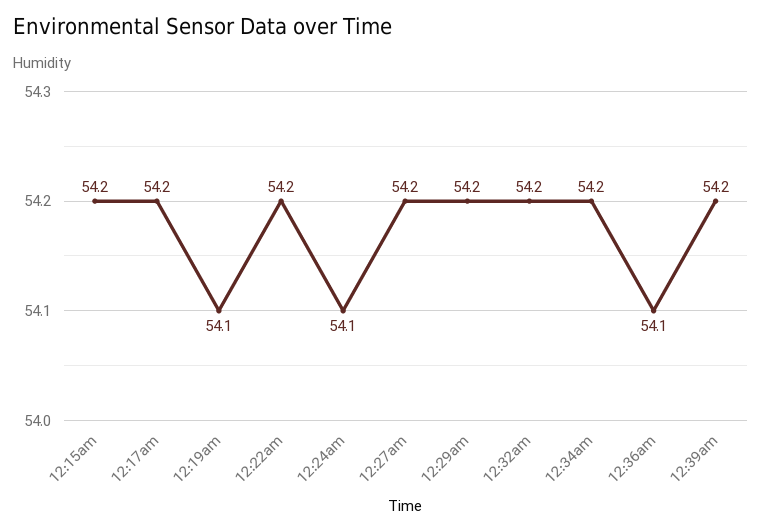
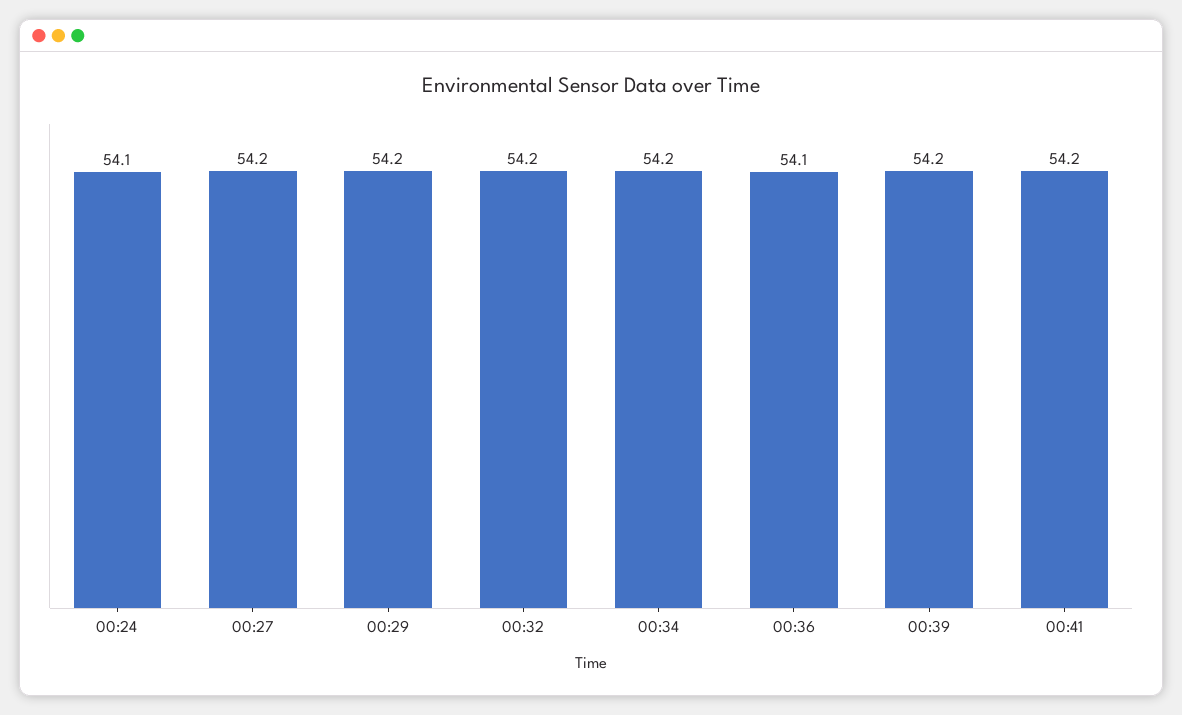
12:15am: 54.2 -> none
12:17am: 54.2 -> none
12:19am: 54.1 -> none
12:22am: 54.2 -> none
00:41: none -> 54.2

